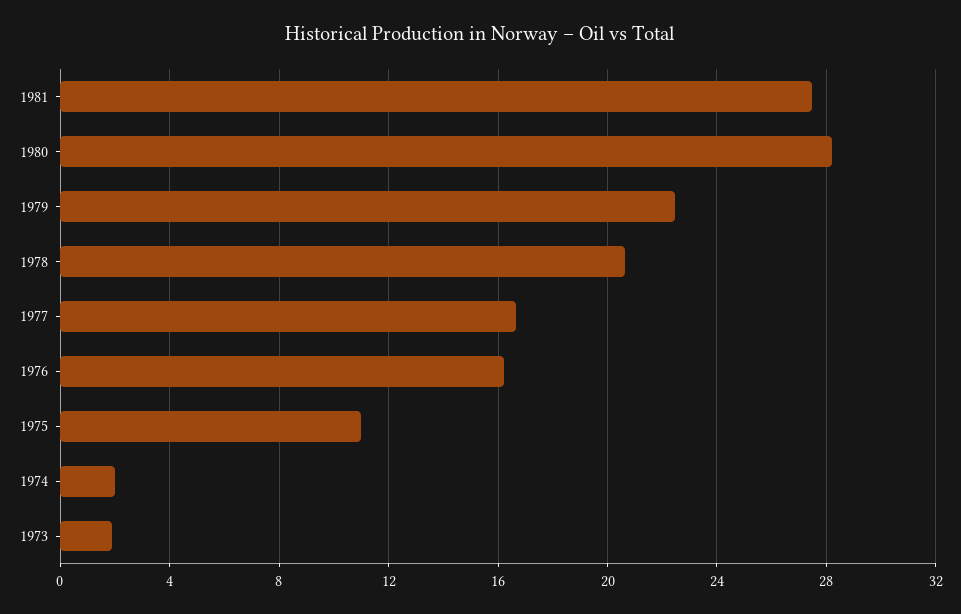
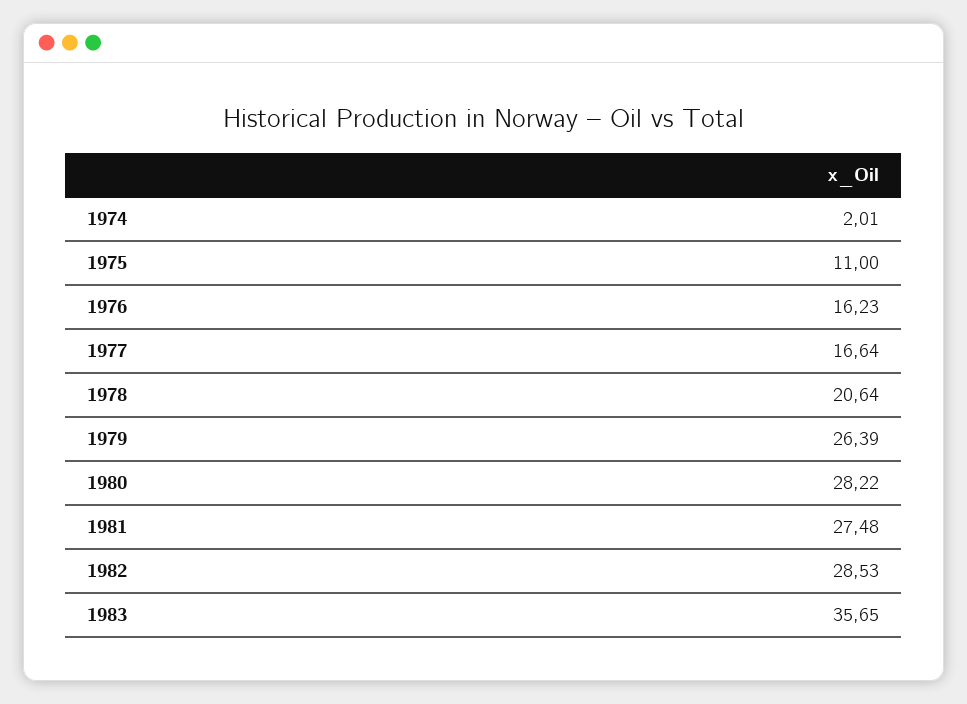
1979: 22.5 -> 26.39
1973: 2 -> none
1982: none -> 28.53
1983: none -> 35.65

